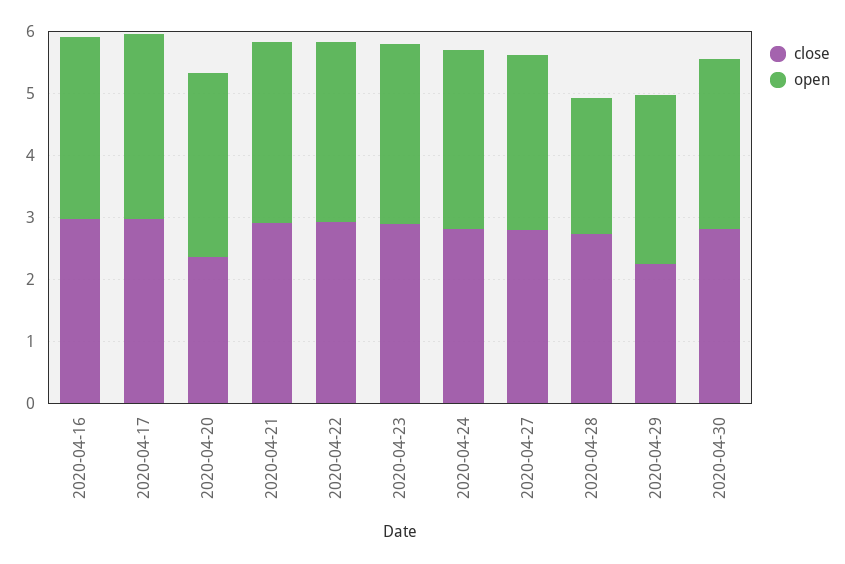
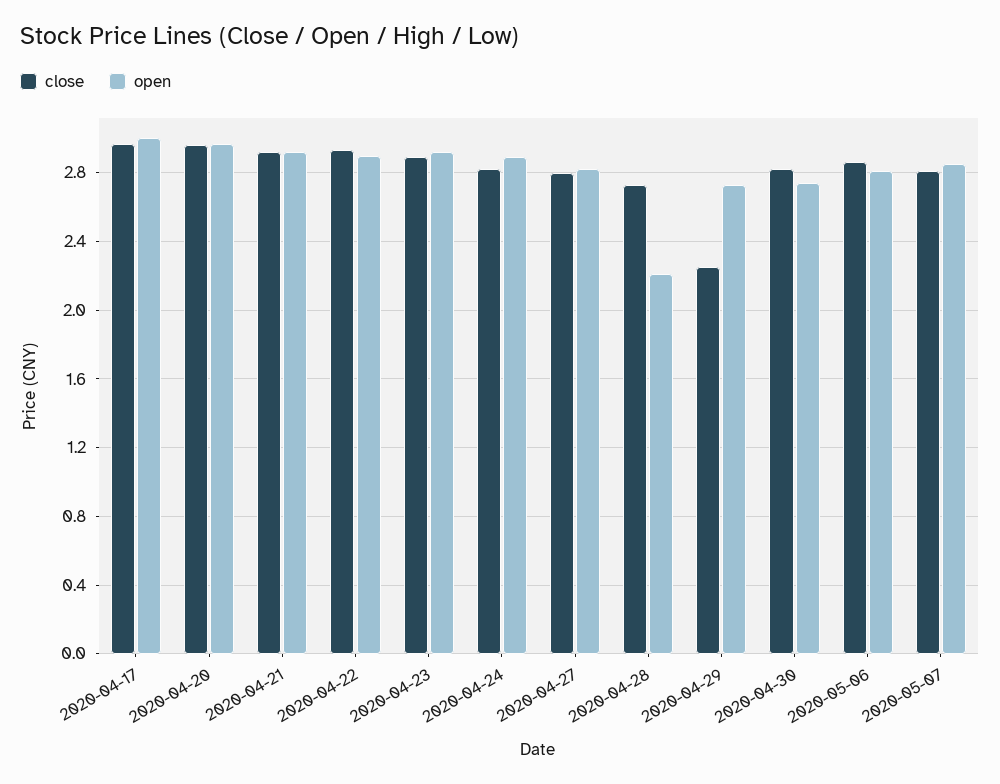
close, 2020-04-16: 3 -> none
open, 2020-04-16: 3 -> none
close, 2020-04-20: 2.4 -> 2.95
close, 2020-05-06: none -> 2.85
open, 2020-05-06: none -> 2.8
close, 2020-05-07: none -> 2.8
open, 2020-05-07: none -> 2.85

